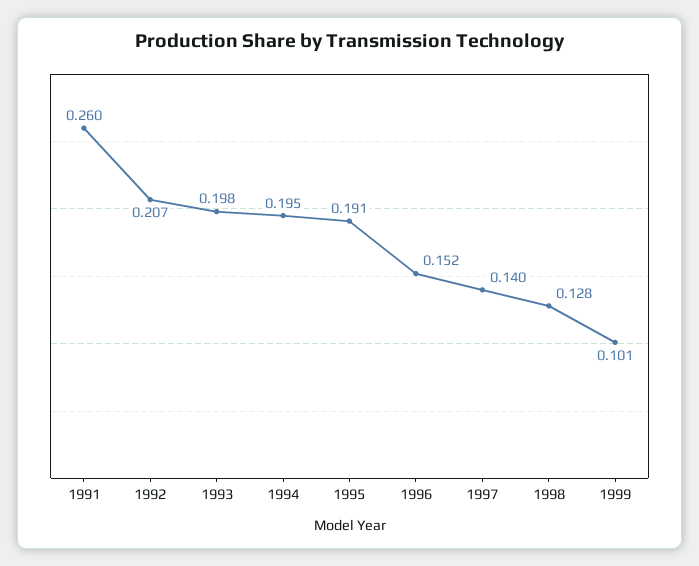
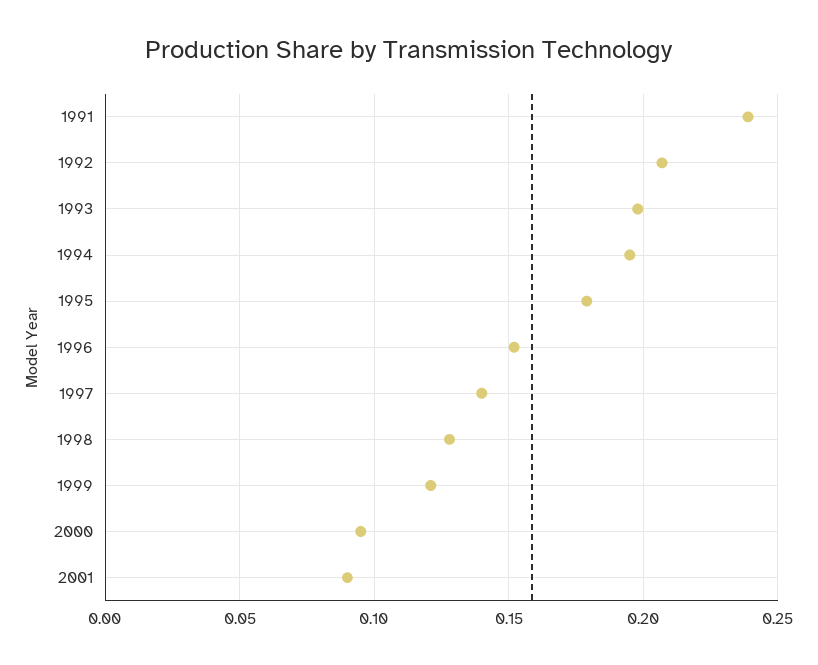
1991: 0.26 -> 0.24
1995: 0.191 -> 0.18
1999: 0.101 -> 0.12
2000: none -> 0.095
2001: none -> 0.09

